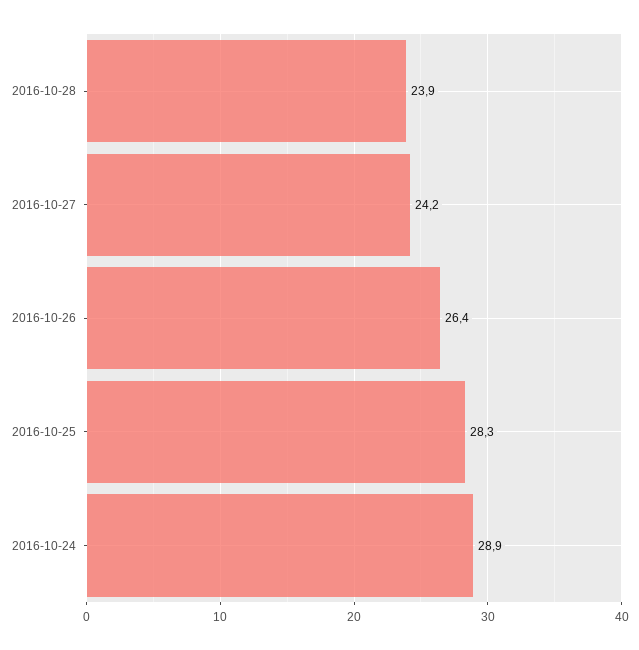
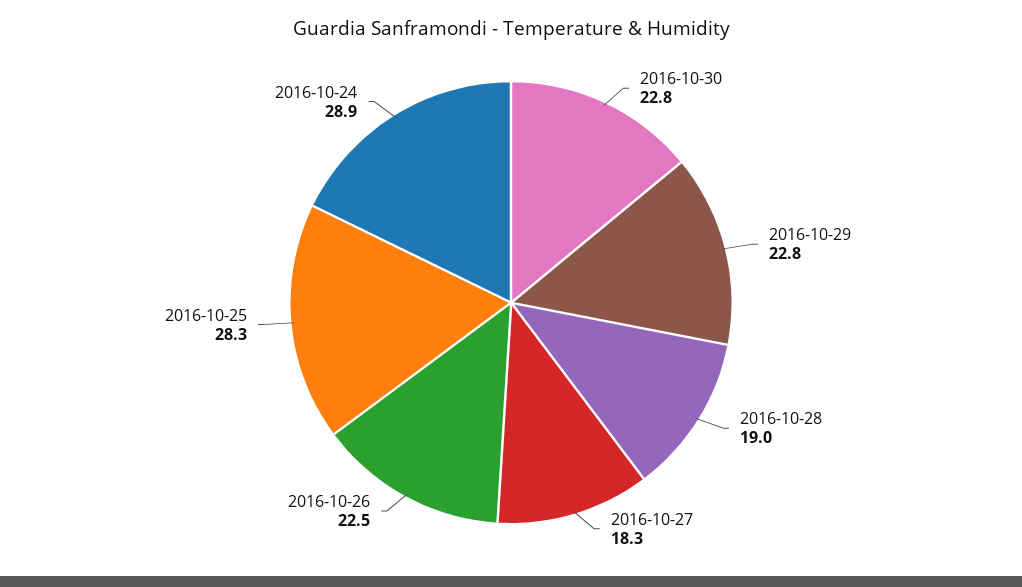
2016-10-28: 23.9 -> 19
2016-10-27: 24.2 -> 18.3
2016-10-26: 26.4 -> 22.5
2016-10-30: none -> 22.8
2016-10-29: none -> 22.8

